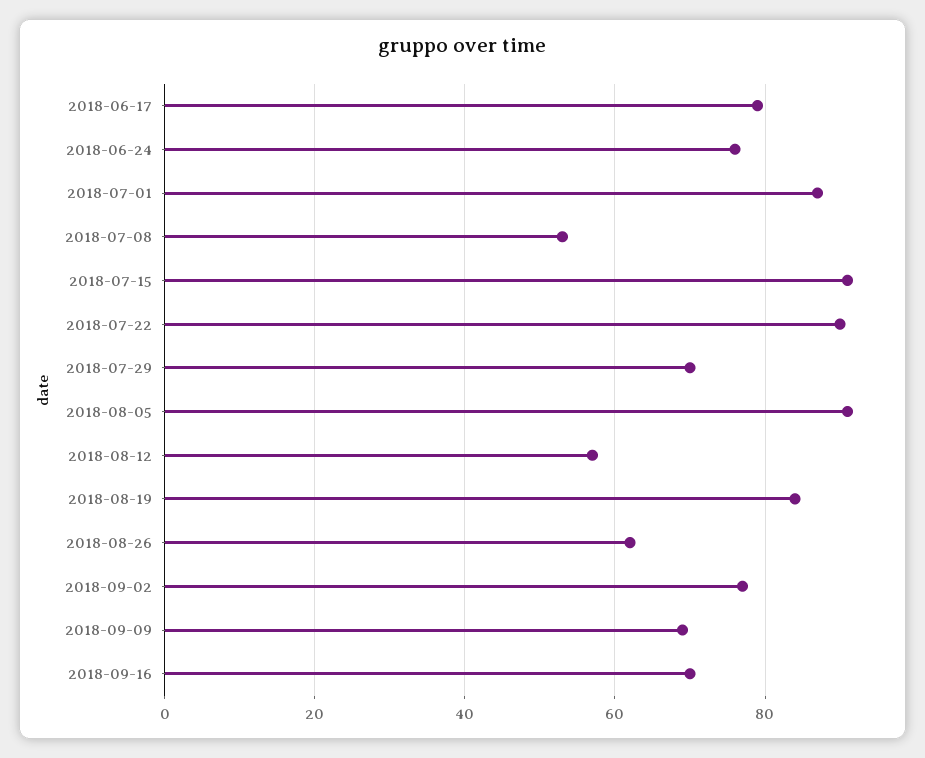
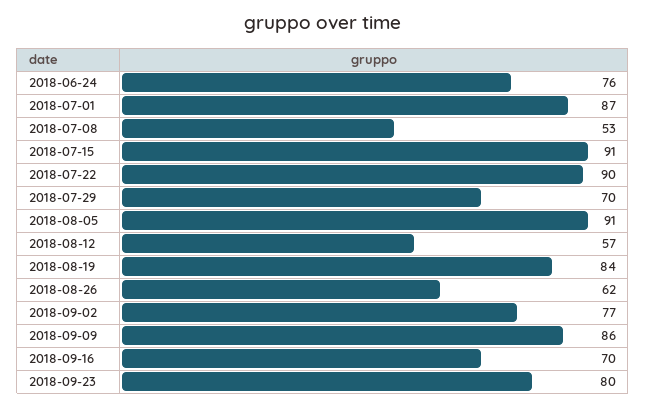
2018-06-17: 80 -> none
2018-09-09: 70 -> 86
2018-09-23: none -> 80

